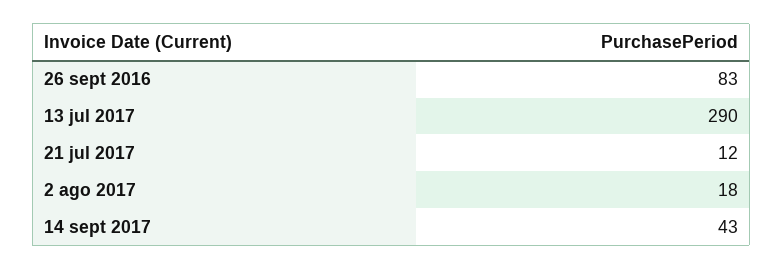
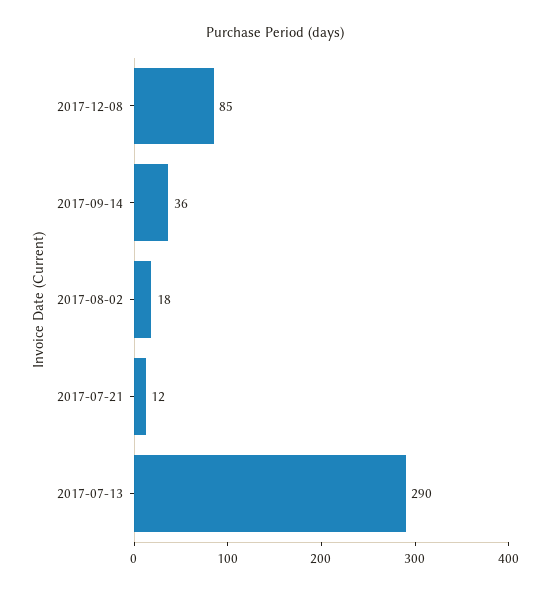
26 sept 2016: 83 -> none
14 sept 2017: 43 -> 36
2017-12-08: none -> 85

